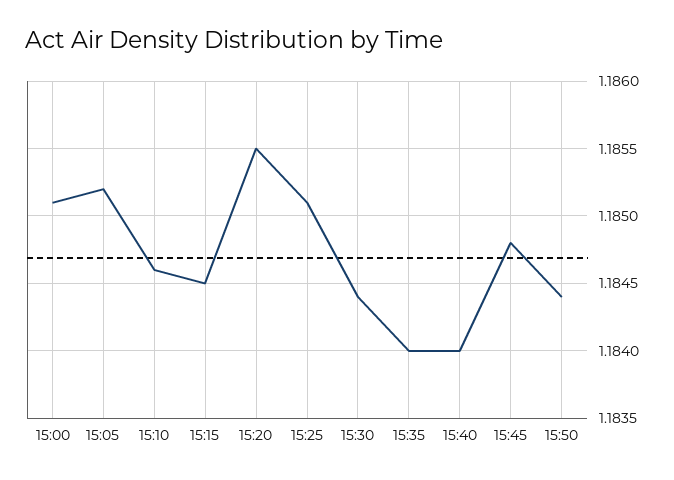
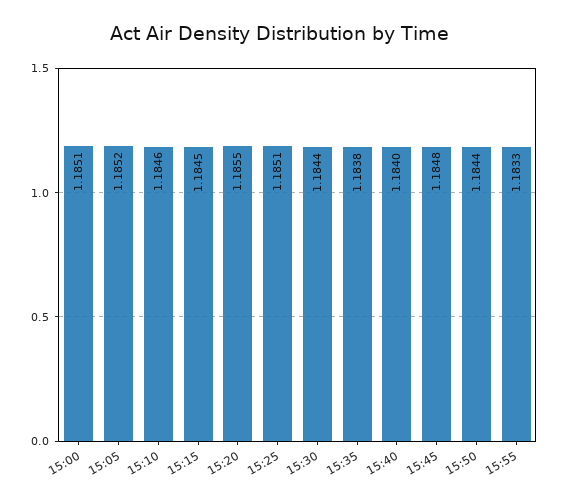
15:35: 1.184 -> 1.1838
15:55: none -> 1.1833

